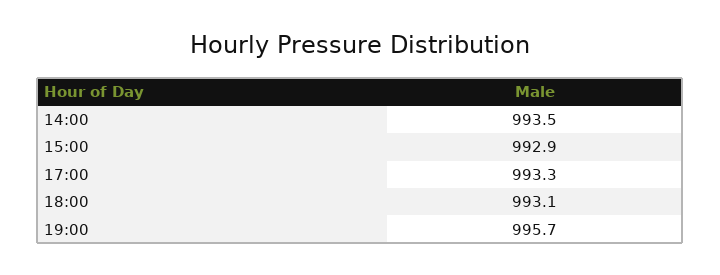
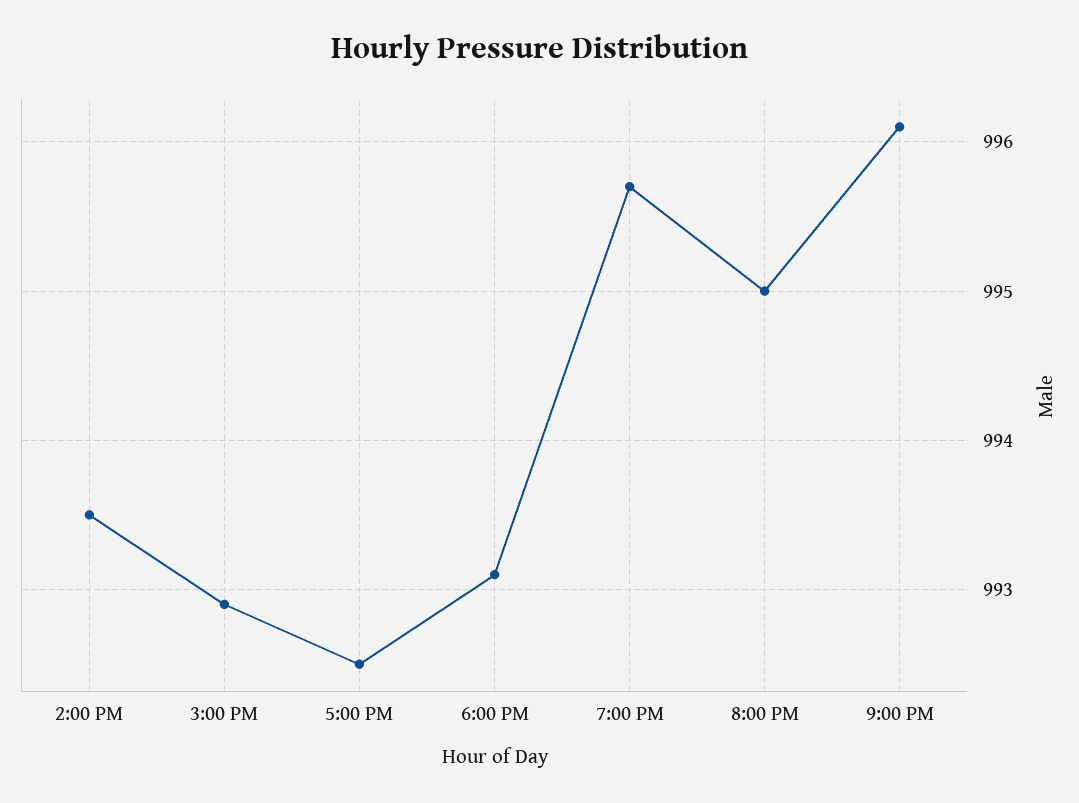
17:00: 993.3 -> 992.5
8:00 PM: none -> 995
9:00 PM: none -> 996.1

